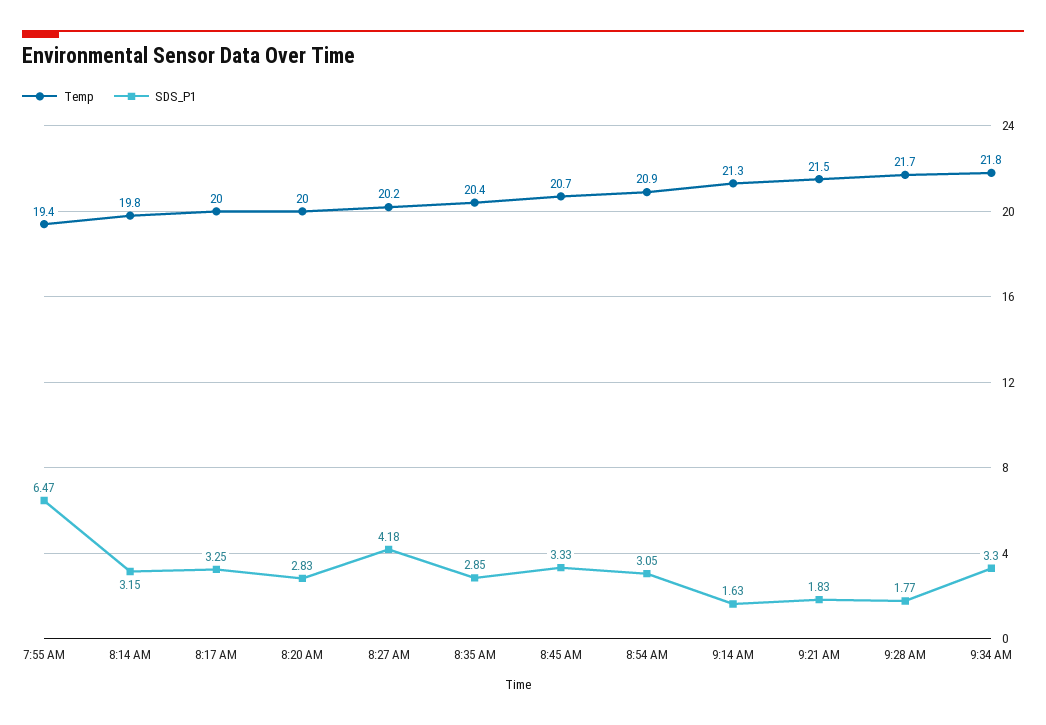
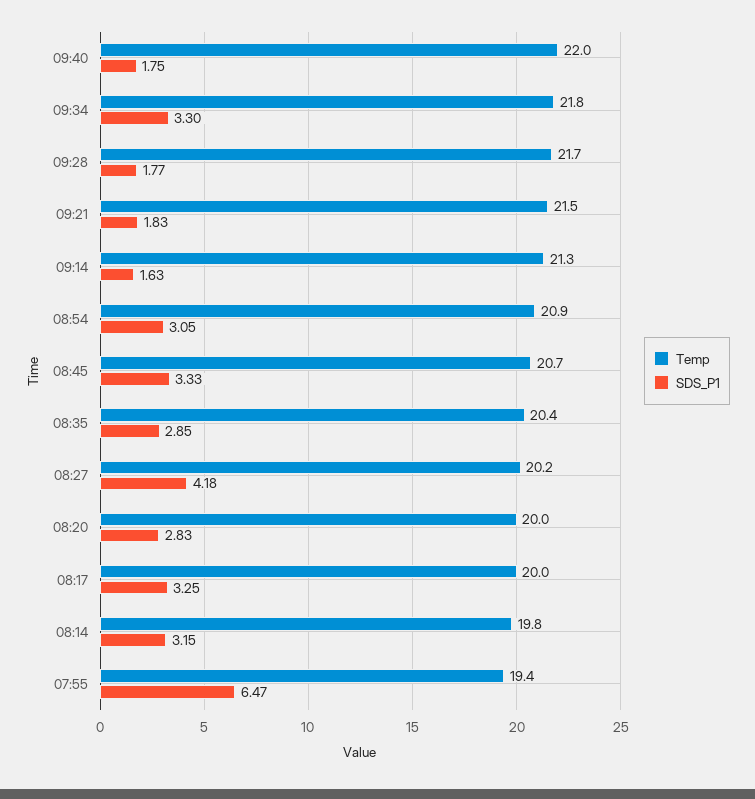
Temp, 09:40: none -> 22
SDS_P1, 09:40: none -> 1.75

